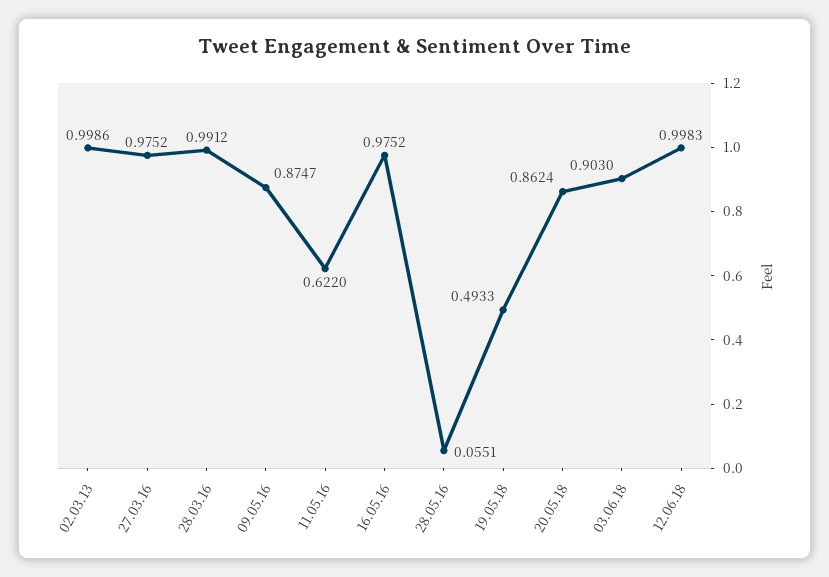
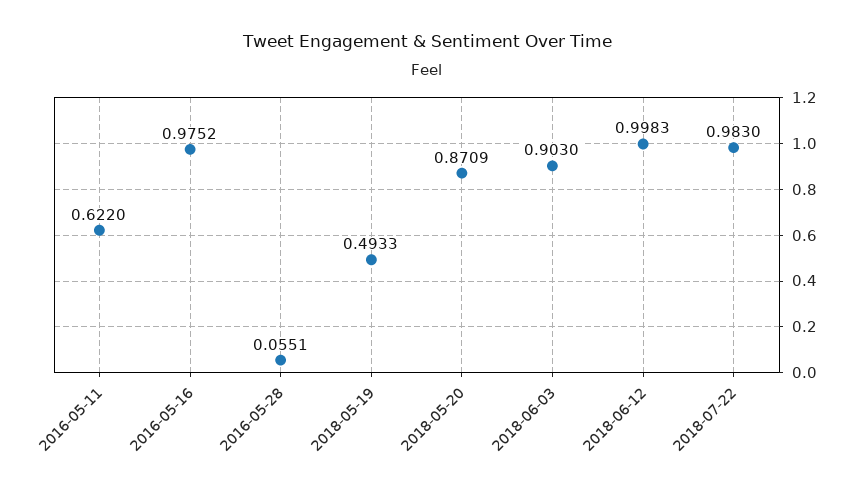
02.03.13: 0.9986 -> none
27.03.16: 0.9752 -> none
28.03.16: 0.9912 -> none
09.05.16: 0.8747 -> none
20.05.18: 0.8624 -> 0.8709
2018-07-22: none -> 0.983

